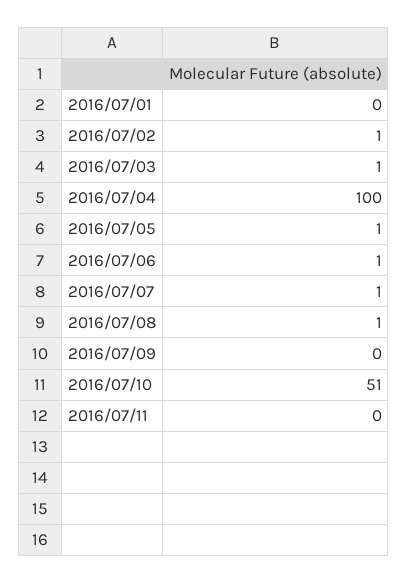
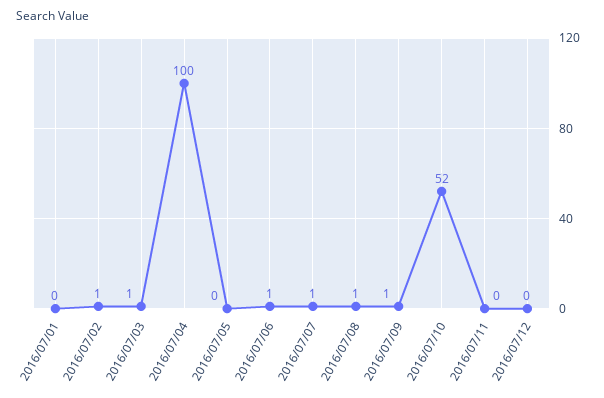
2016/07/05: 1 -> 0
2016/07/09: 0 -> 1
2016/07/10: 51 -> 52
2016/07/12: none -> 0

